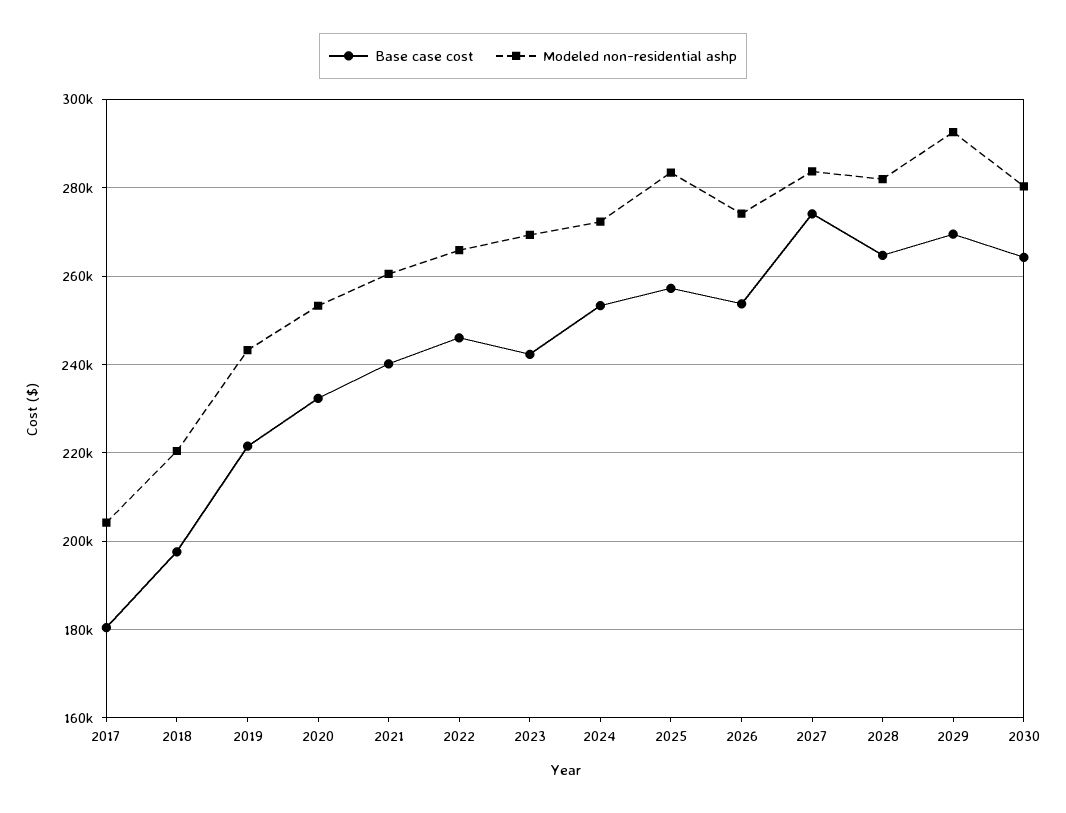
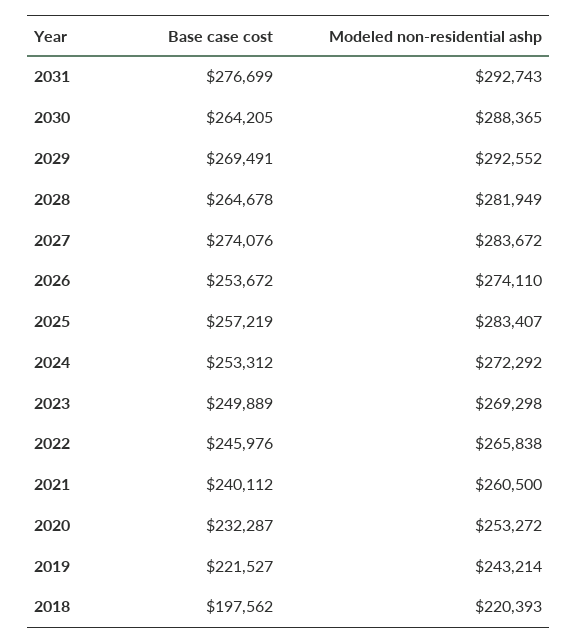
Base case cost, 2017: 180000 -> none
Modeled non-residential ashp, 2017: 204000 -> none
Base case cost, 2023: 242000 -> 249889
Modeled non-residential ashp, 2030: 280000 -> 288365
Base case cost, 2031: none -> 276699
Modeled non-residential ashp, 2031: none -> 292743

